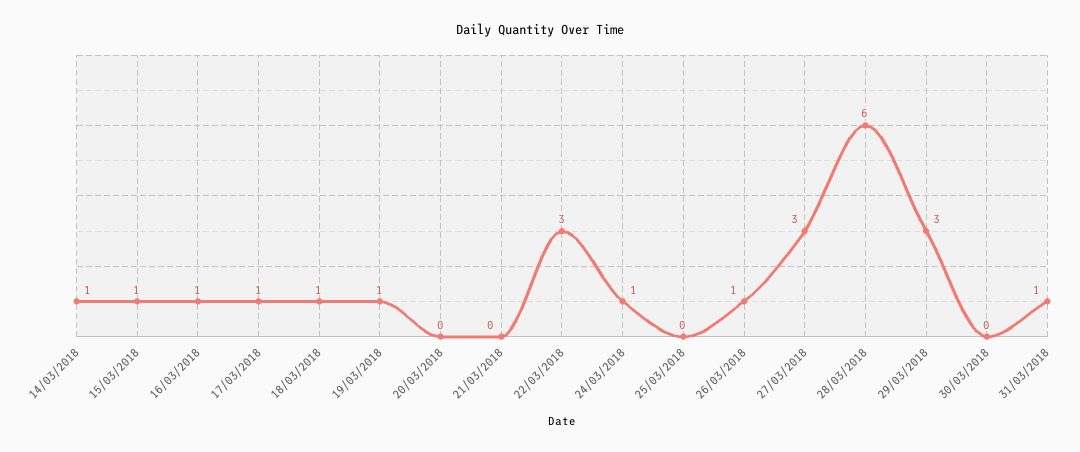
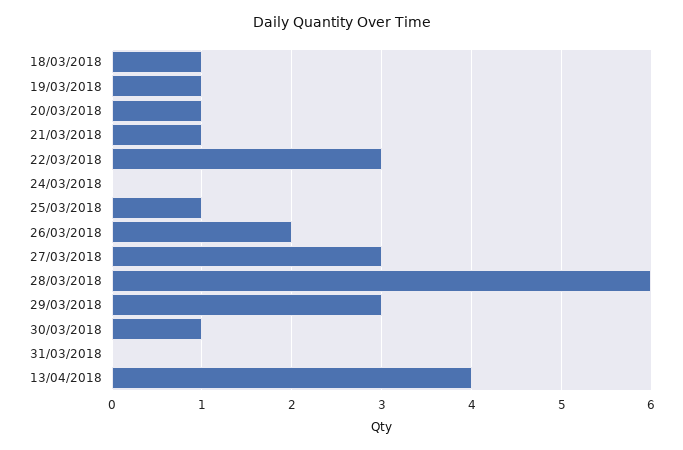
14/03/2018: 1 -> none
15/03/2018: 1 -> none
16/03/2018: 1 -> none
17/03/2018: 1 -> none
20/03/2018: 0 -> 1
21/03/2018: 0 -> 1
24/03/2018: 1 -> 0
25/03/2018: 0 -> 1
26/03/2018: 1 -> 2
30/03/2018: 0 -> 1
31/03/2018: 1 -> 0
13/04/2018: none -> 4

